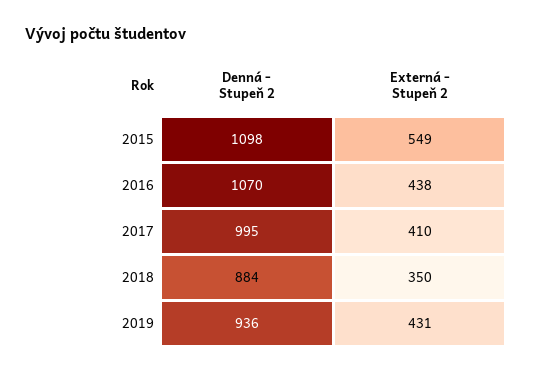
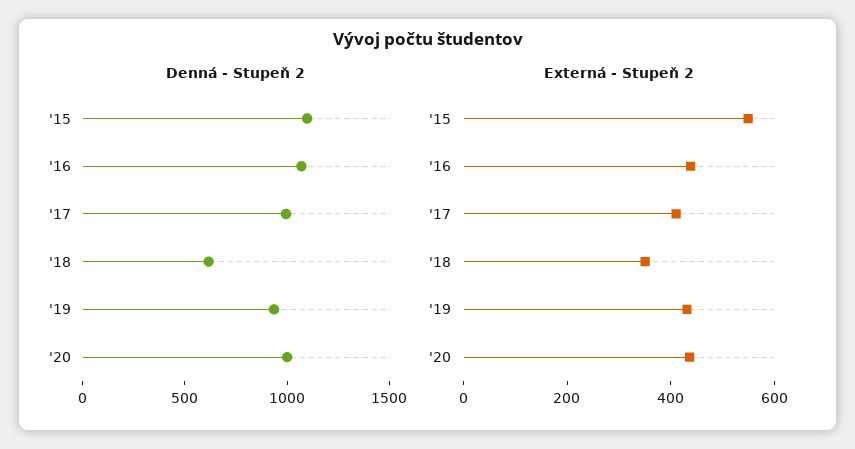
Denná - Stupeň 2, 2018: 884 -> 600
Denná - Stupeň 2, '20: none -> 1000
Externá - Stupeň 2, '20: none -> 450

